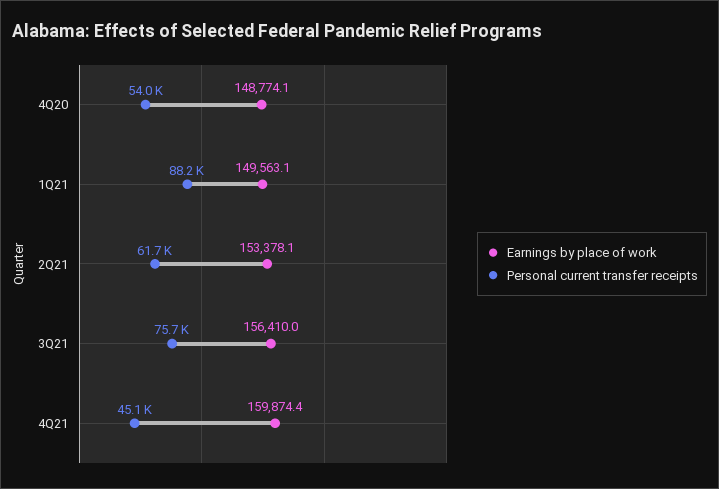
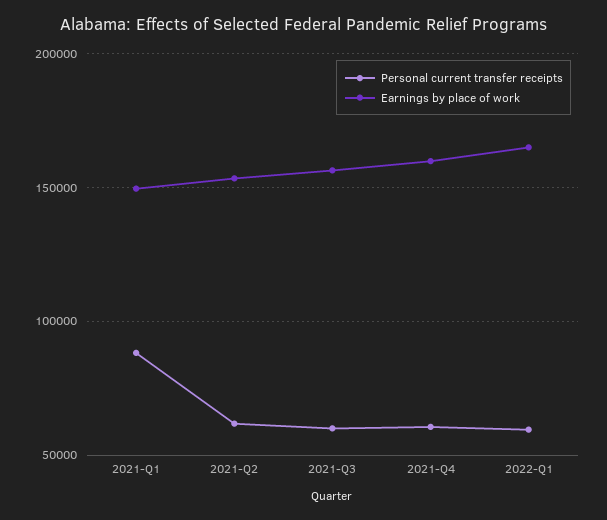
Earnings by place of work, 4Q20: 148774.1 -> none
Personal current transfer receipts, 4Q20: 54000 -> none
Personal current transfer receipts, 3Q21: 75700 -> 60000
Personal current transfer receipts, 4Q21: 45100 -> 60000
Personal current transfer receipts, 2022-Q1: none -> 60000
Earnings by place of work, 2022-Q1: none -> 165000

